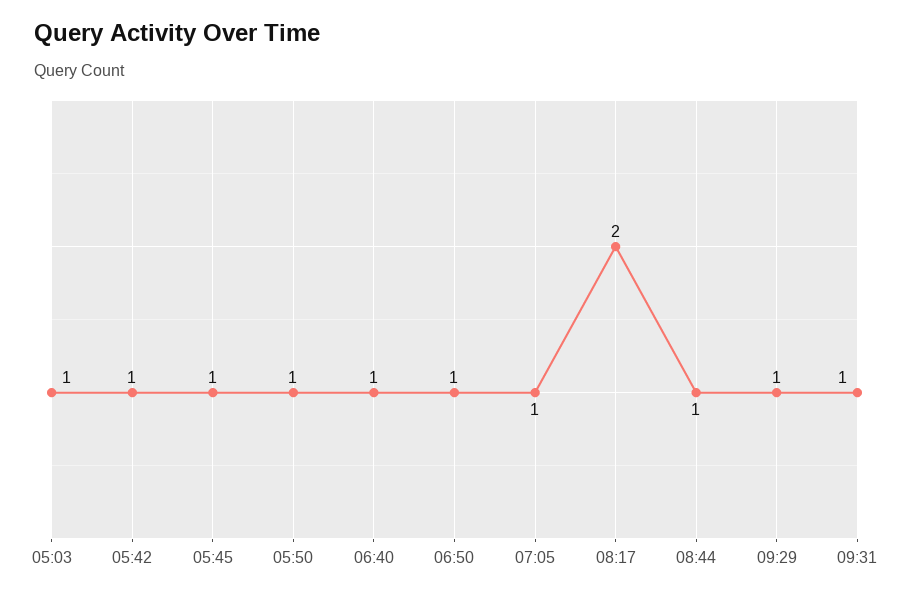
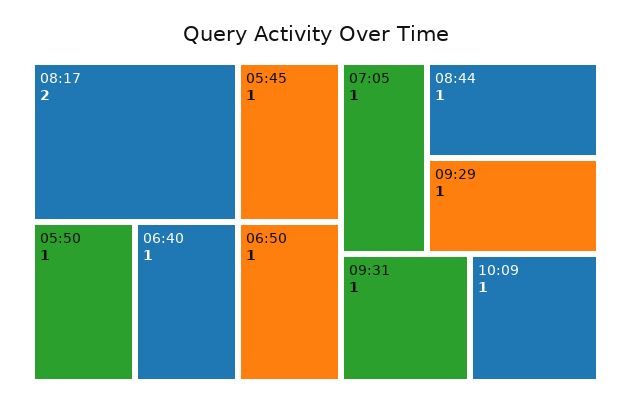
05:03: 1 -> none
05:42: 1 -> none
10:09: none -> 1

